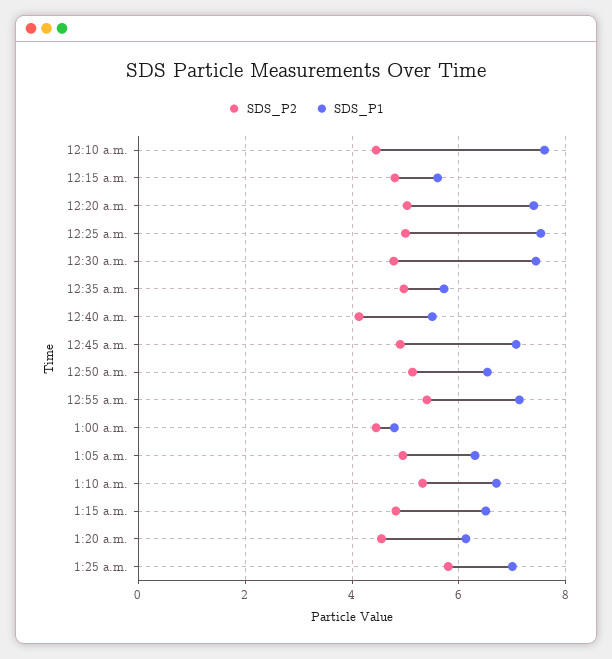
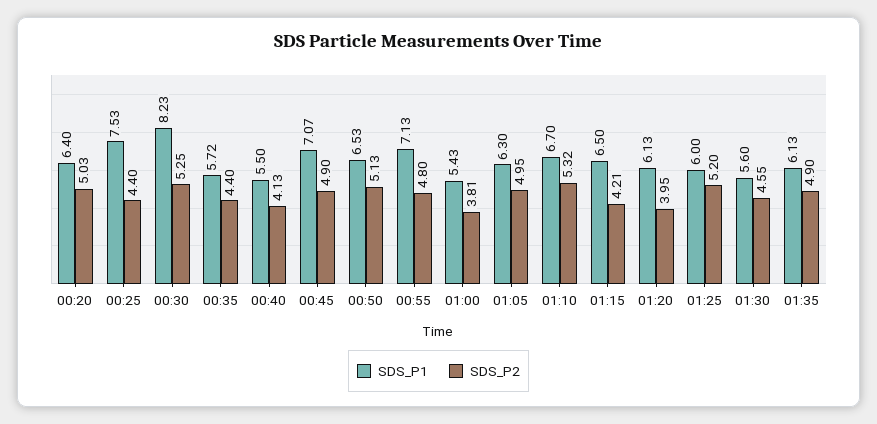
SDS_P2, 12:10 a.m.: 4.4 -> none
SDS_P1, 12:10 a.m.: 7.6 -> none
SDS_P2, 12:15 a.m.: 4.8 -> none
SDS_P1, 12:15 a.m.: 5.6 -> none
SDS_P1, 12:20 a.m.: 7.4 -> 6.4
SDS_P2, 12:25 a.m.: 5 -> 4.4
SDS_P2, 12:30 a.m.: 4.8 -> 5.25
SDS_P1, 12:30 a.m.: 7.4 -> 8.23
SDS_P2, 12:35 a.m.: 5 -> 4.4
SDS_P2, 12:55 a.m.: 5.4 -> 4.8
SDS_P2, 1:00 a.m.: 4.4 -> 3.81
SDS_P1, 1:00 a.m.: 4.8 -> 5.43
SDS_P2, 1:15 a.m.: 4.8 -> 4.21
SDS_P2, 1:20 a.m.: 4.6 -> 3.95
SDS_P2, 1:25 a.m.: 5.8 -> 5.2
SDS_P1, 1:25 a.m.: 7 -> 6
SDS_P1, 01:30: none -> 5.6
SDS_P2, 01:30: none -> 4.55
SDS_P1, 01:35: none -> 6.13
SDS_P2, 01:35: none -> 4.9

